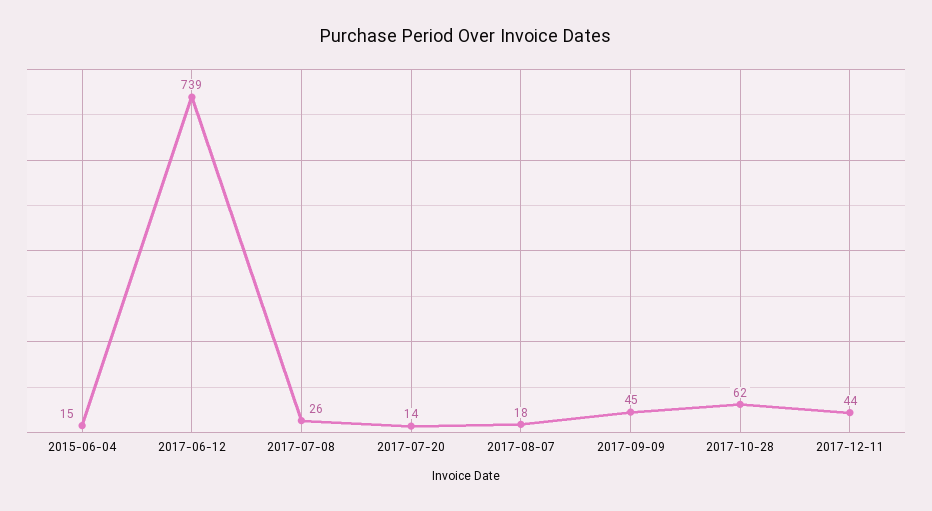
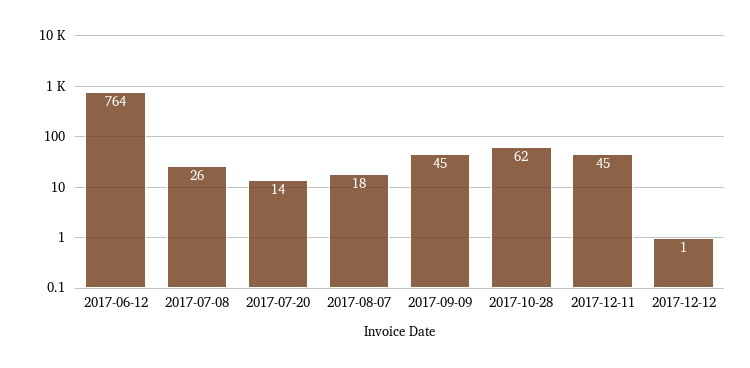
2015-06-04: 15 -> none
2017-06-12: 739 -> 764
2017-12-11: 44 -> 45
2017-12-12: none -> 1

